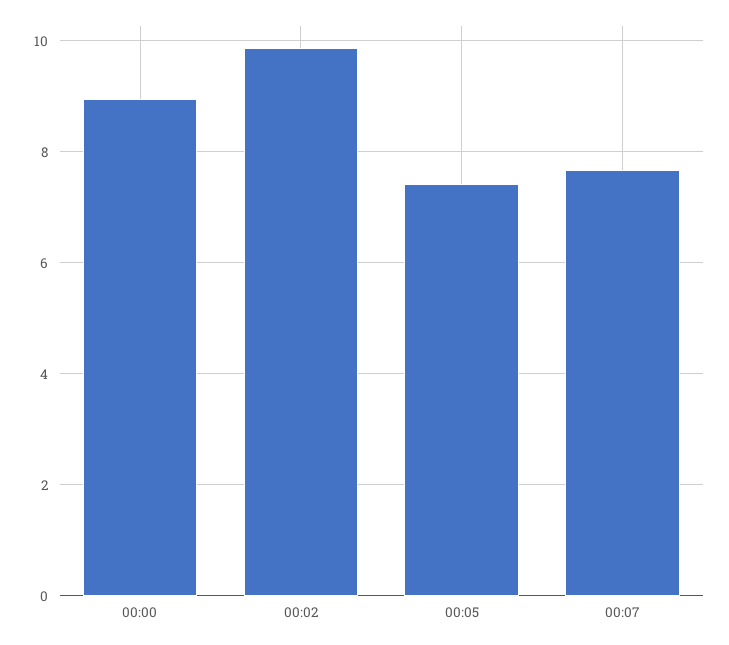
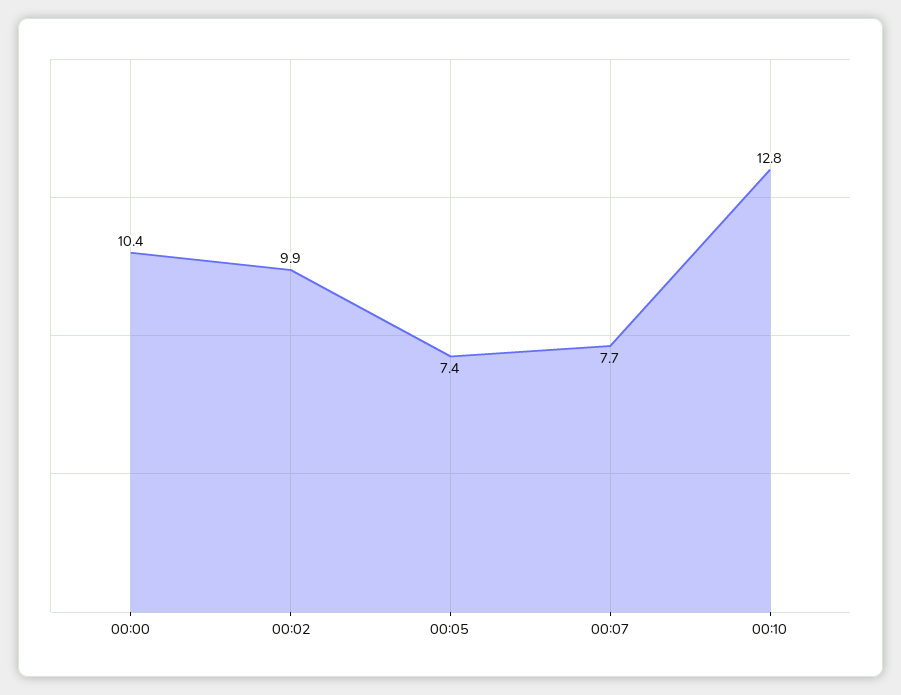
00:00: 9 -> 10.4
00:10: none -> 12.8

